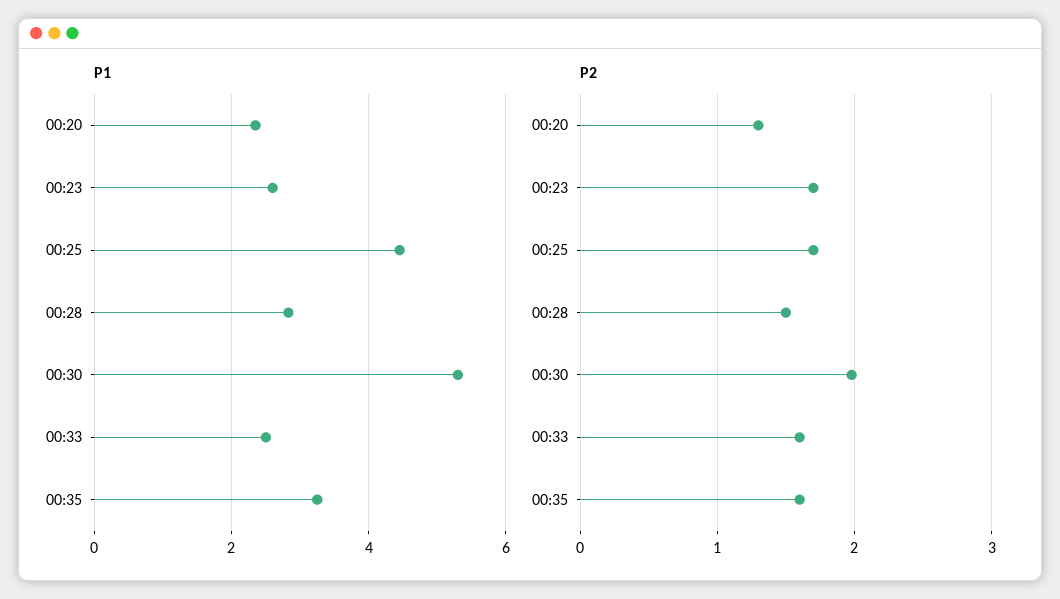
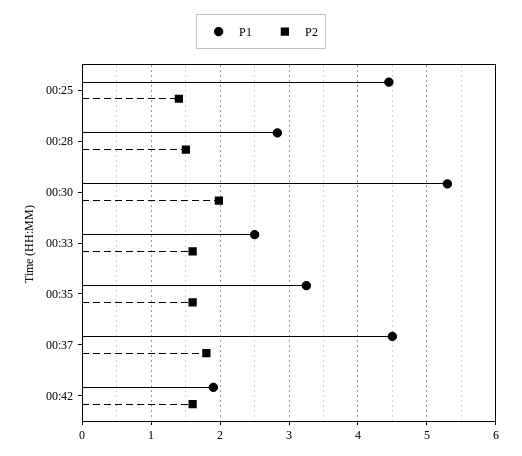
P1, 00:20: 2.4 -> none
P1, 00:23: 2.6 -> none
P2, 00:20: 1.3 -> none
P2, 00:23: 1.7 -> none
P2, 00:25: 1.7 -> 1.4
P1, 00:37: none -> 4.5
P2, 00:37: none -> 1.8
P1, 00:42: none -> 1.9
P2, 00:42: none -> 1.6

